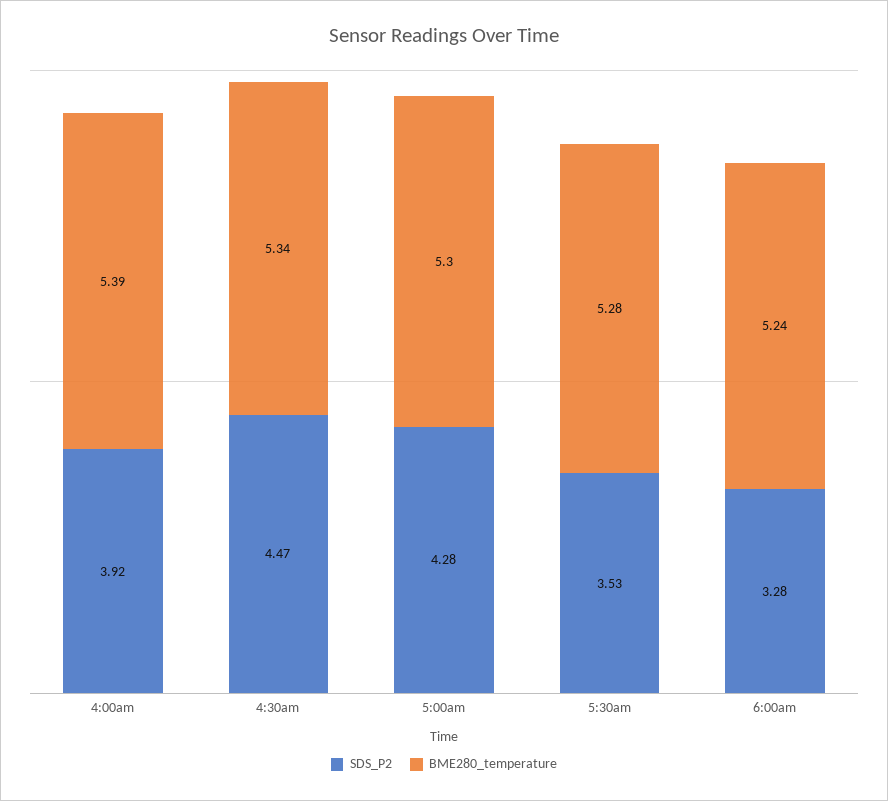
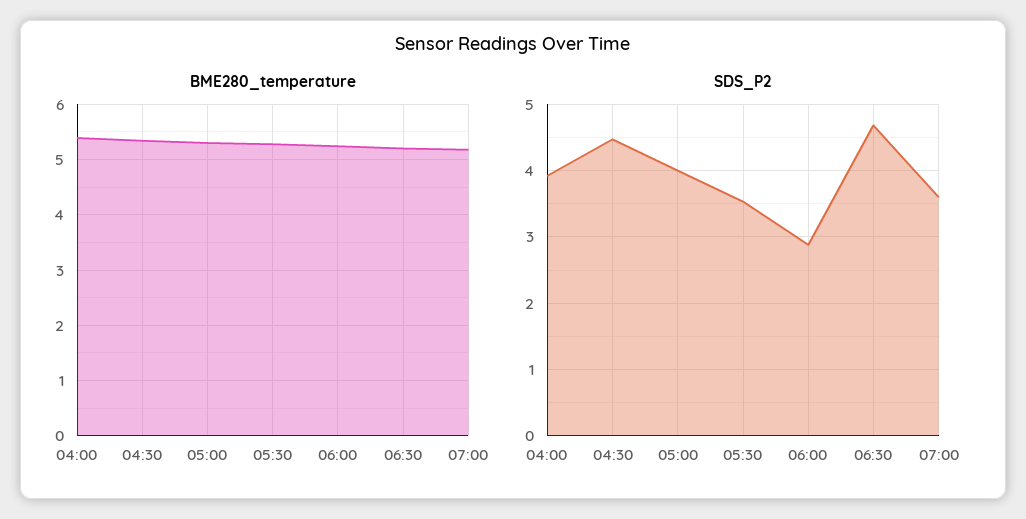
SDS_P2, 5:00am: 4.28 -> 4
SDS_P2, 6:00am: 3.28 -> 2.9
BME280_temperature, 06:30: none -> 5.2
BME280_temperature, 07:00: none -> 5.2
SDS_P2, 06:30: none -> 4.7
SDS_P2, 07:00: none -> 3.6

